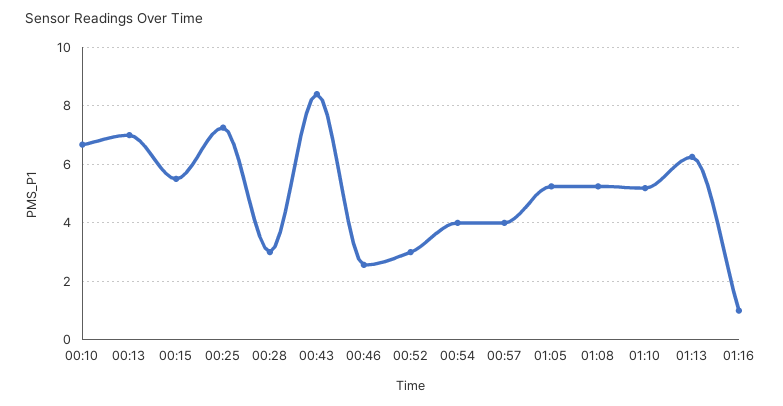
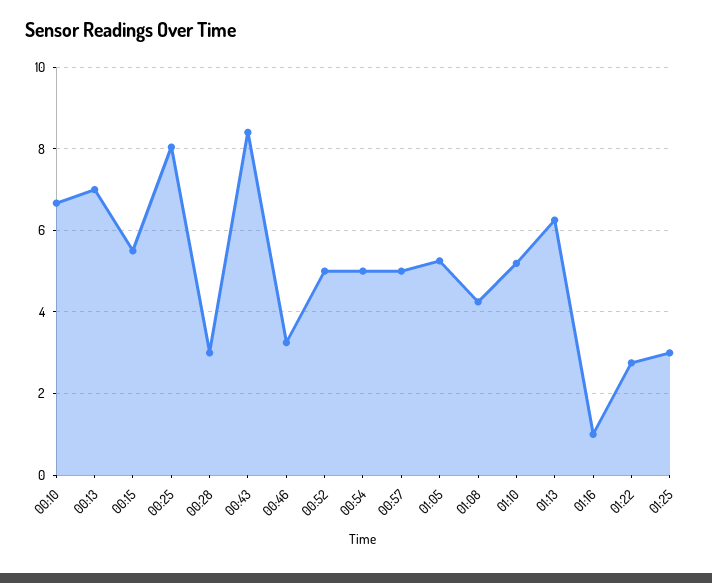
00:25: 7.25 -> 8
00:46: 2.5 -> 3.2
00:52: 3 -> 5
00:54: 4 -> 5
00:57: 4 -> 5
01:08: 5.25 -> 4.2
01:22: none -> 2.8
01:25: none -> 3

